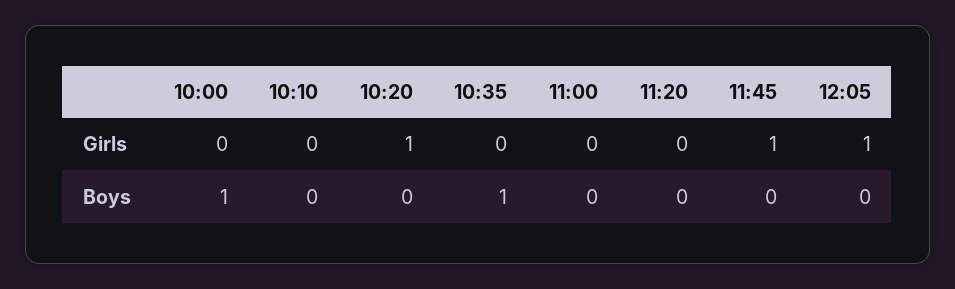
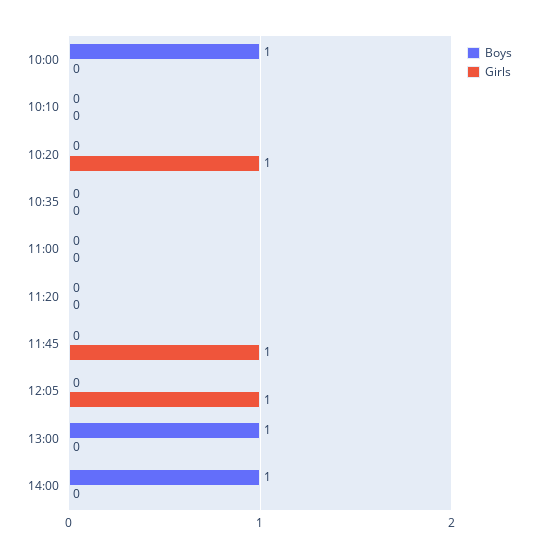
Boys, 10:35: 1 -> 0
Boys, 13:00: none -> 1
Girls, 13:00: none -> 0
Boys, 14:00: none -> 1
Girls, 14:00: none -> 0

